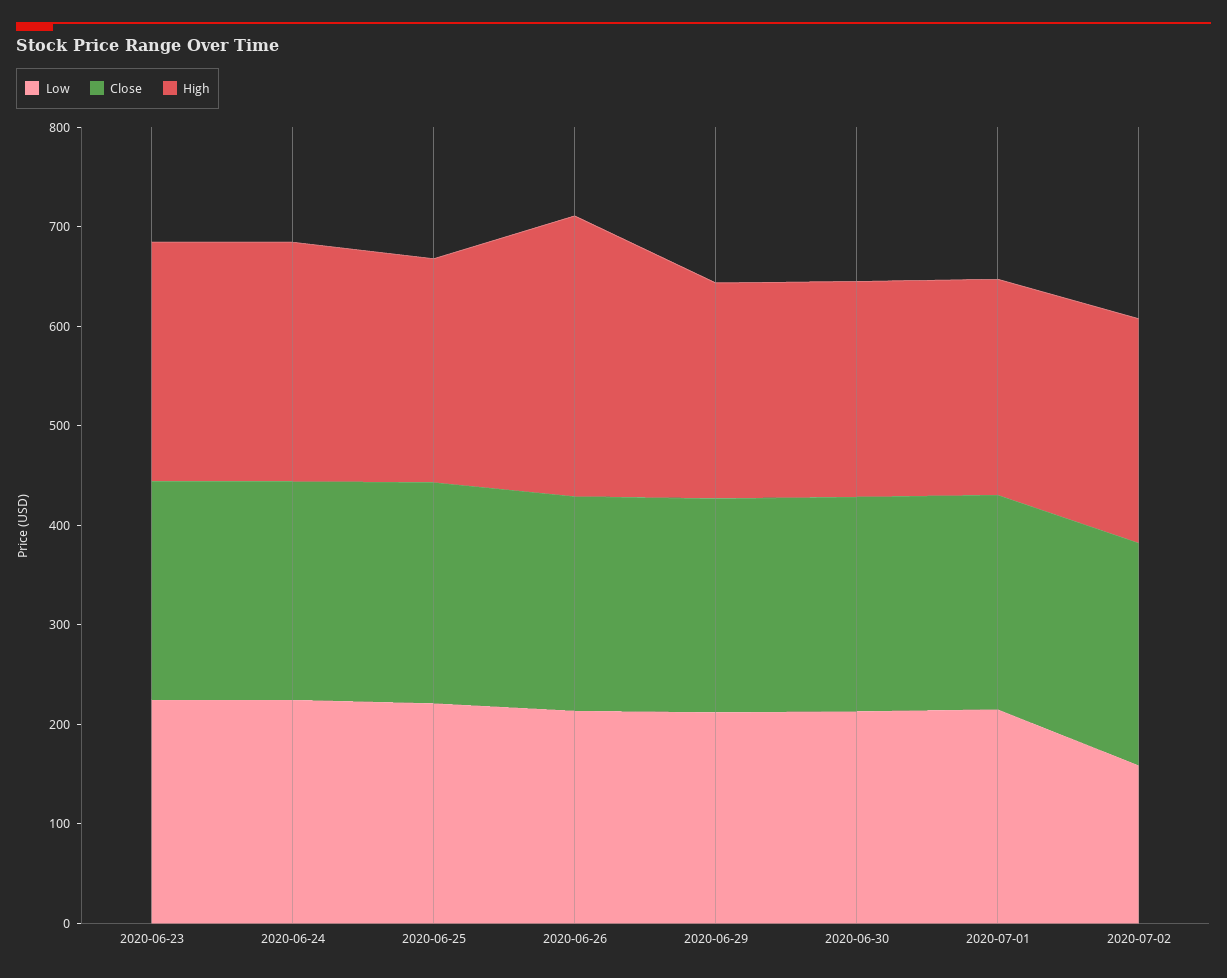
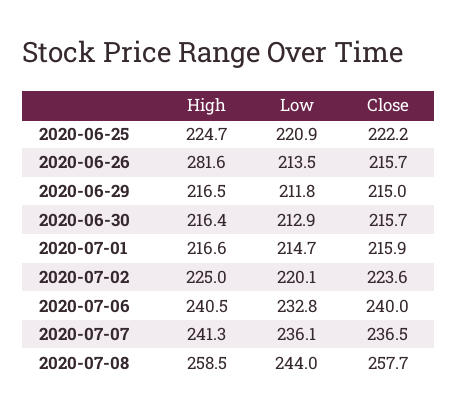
Low, 2020-06-23: 220 -> none
Close, 2020-06-23: 220 -> none
High, 2020-06-23: 240 -> none
Low, 2020-06-24: 220 -> none
Close, 2020-06-24: 220 -> none
High, 2020-06-24: 240 -> none
Low, 2020-07-02: 160 -> 220.1
High, 2020-07-06: none -> 240.5
Low, 2020-07-06: none -> 232.8
Close, 2020-07-06: none -> 240
High, 2020-07-07: none -> 241.3
Low, 2020-07-07: none -> 236.1
Close, 2020-07-07: none -> 236.5
High, 2020-07-08: none -> 258.5
Low, 2020-07-08: none -> 244
Close, 2020-07-08: none -> 257.7

